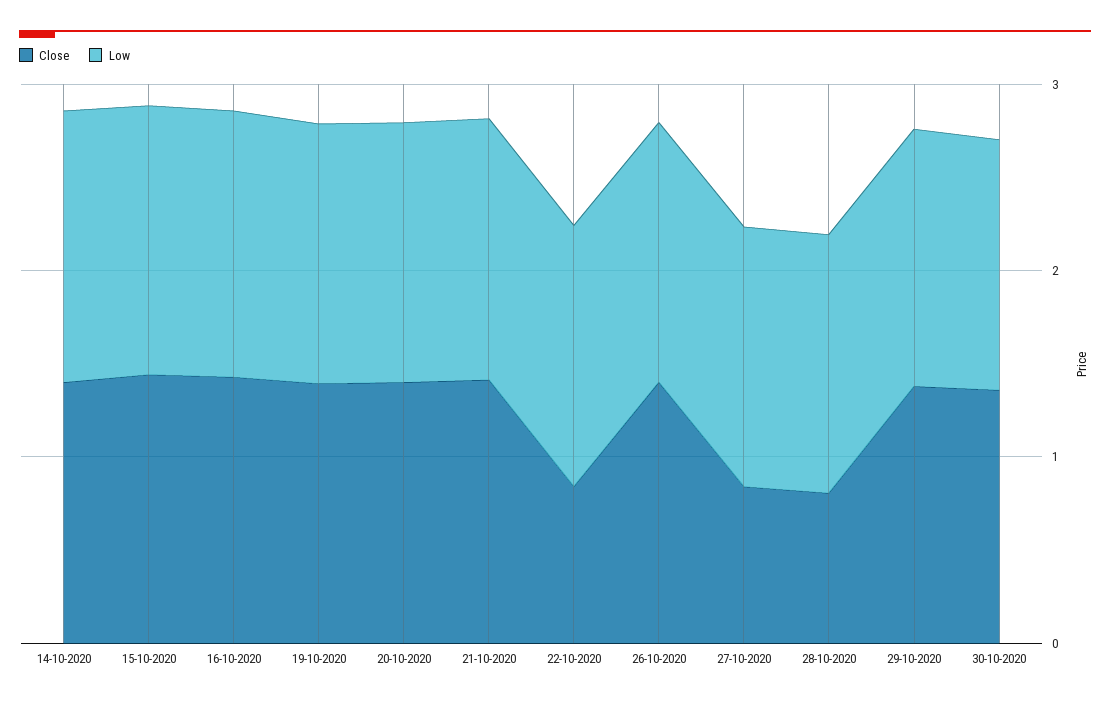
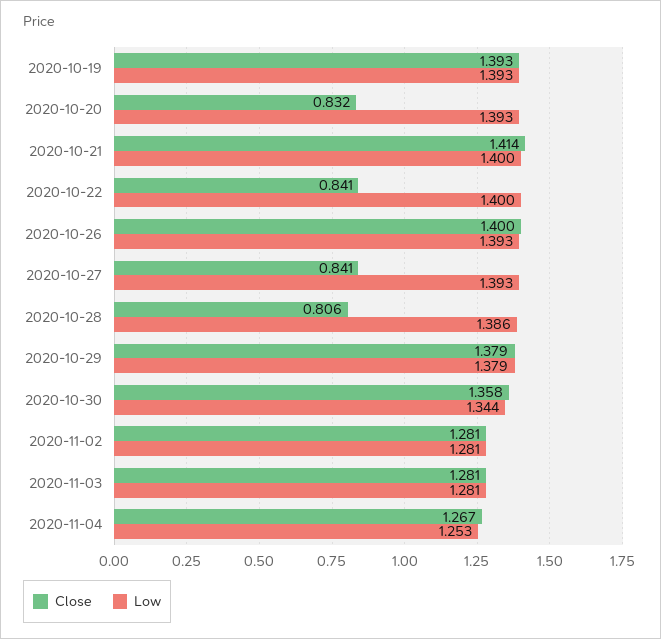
Close, 14-10-2020: 1.4 -> none
Low, 14-10-2020: 1.4 -> none
Close, 15-10-2020: 1.4 -> none
Low, 15-10-2020: 1.4 -> none
Close, 16-10-2020: 1.4 -> none
Low, 16-10-2020: 1.4 -> none
Close, 20-10-2020: 1.4 -> 0.832
Close, 2020-11-02: none -> 1.281
Low, 2020-11-02: none -> 1.281
Close, 2020-11-03: none -> 1.281
Low, 2020-11-03: none -> 1.281
Close, 2020-11-04: none -> 1.267
Low, 2020-11-04: none -> 1.253

